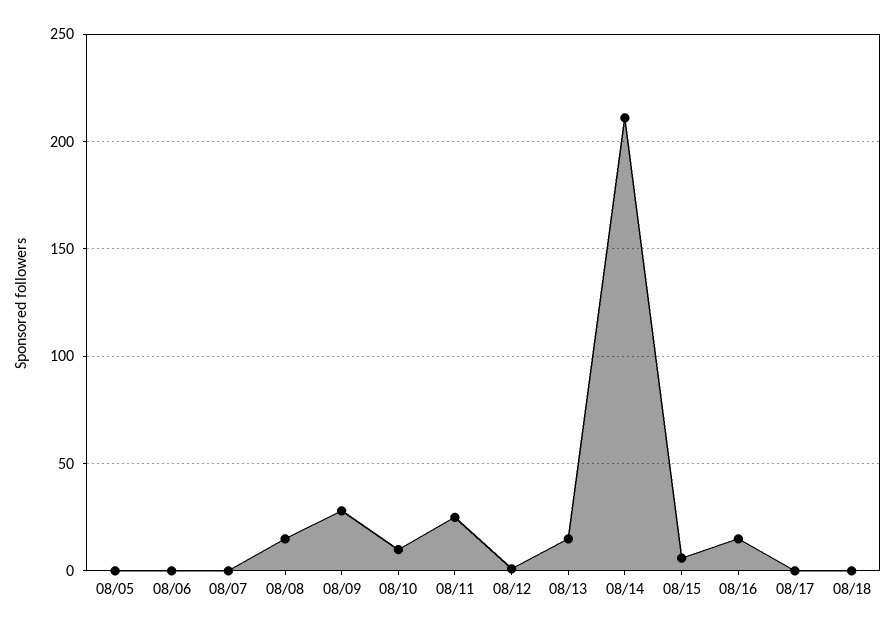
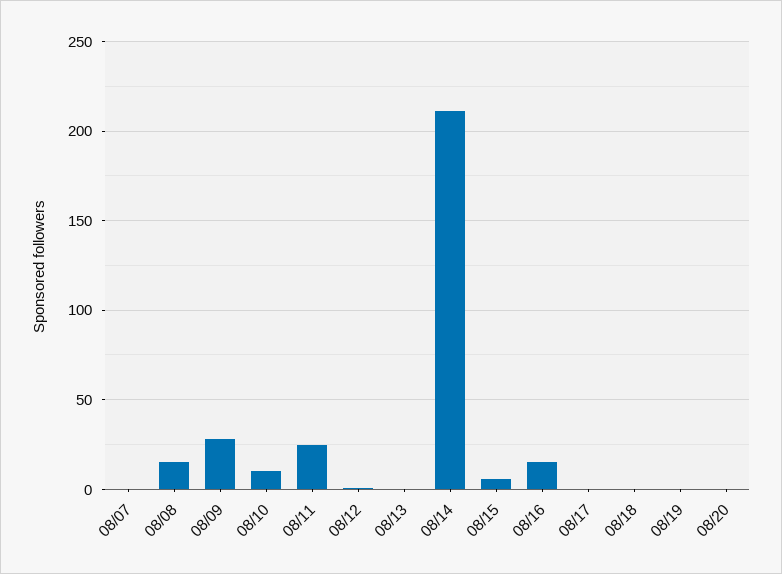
08/05: 0 -> none
08/06: 0 -> none
08/13: 15 -> 0
08/19: none -> 0
08/20: none -> 0

